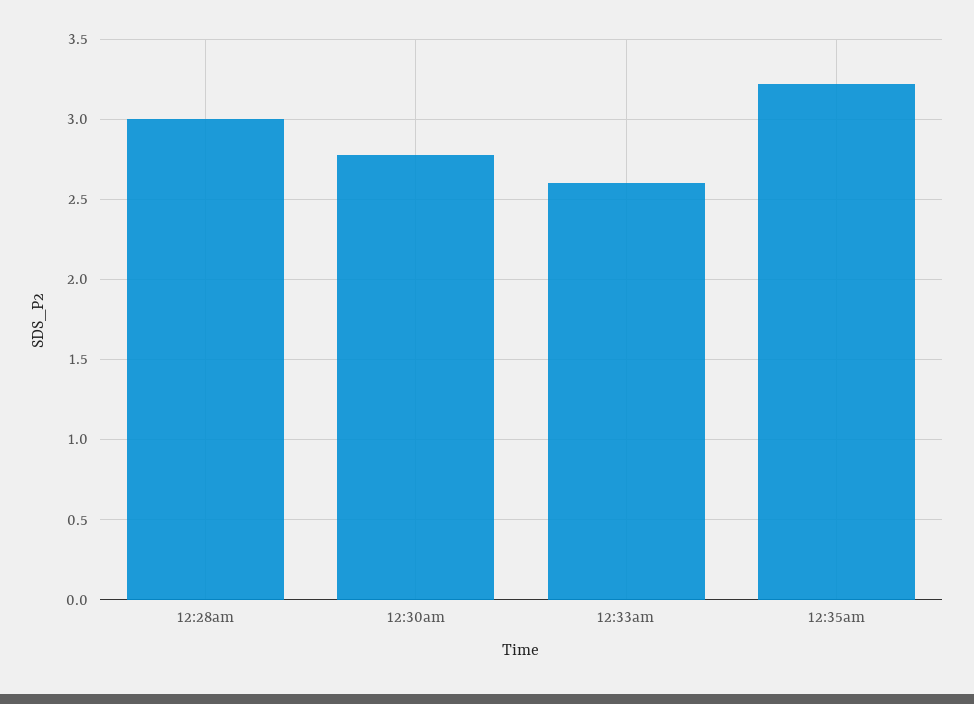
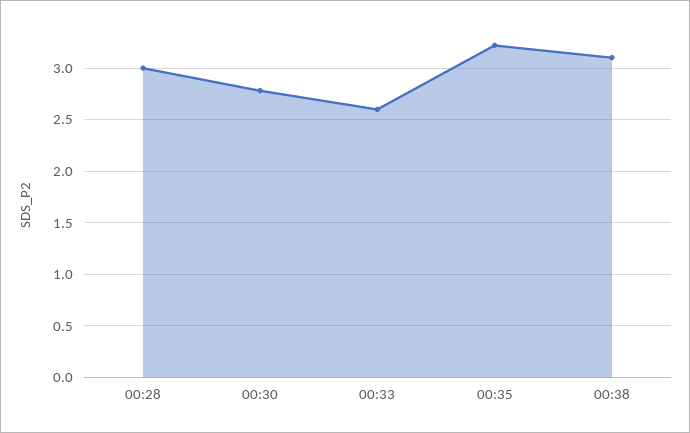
00:38: none -> 3.1

